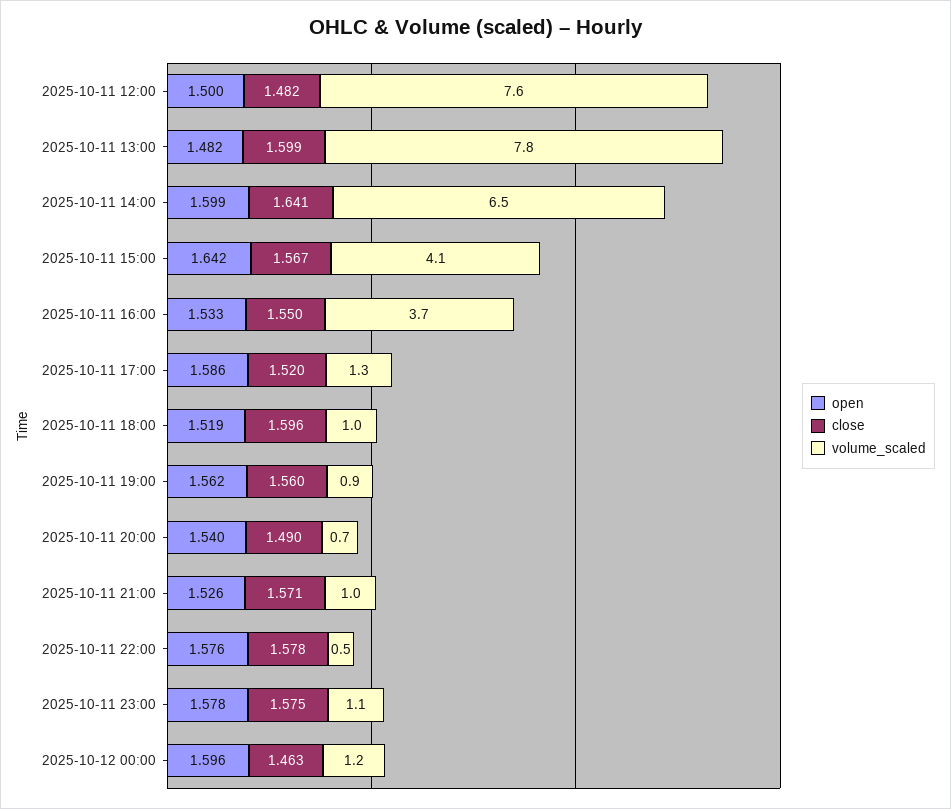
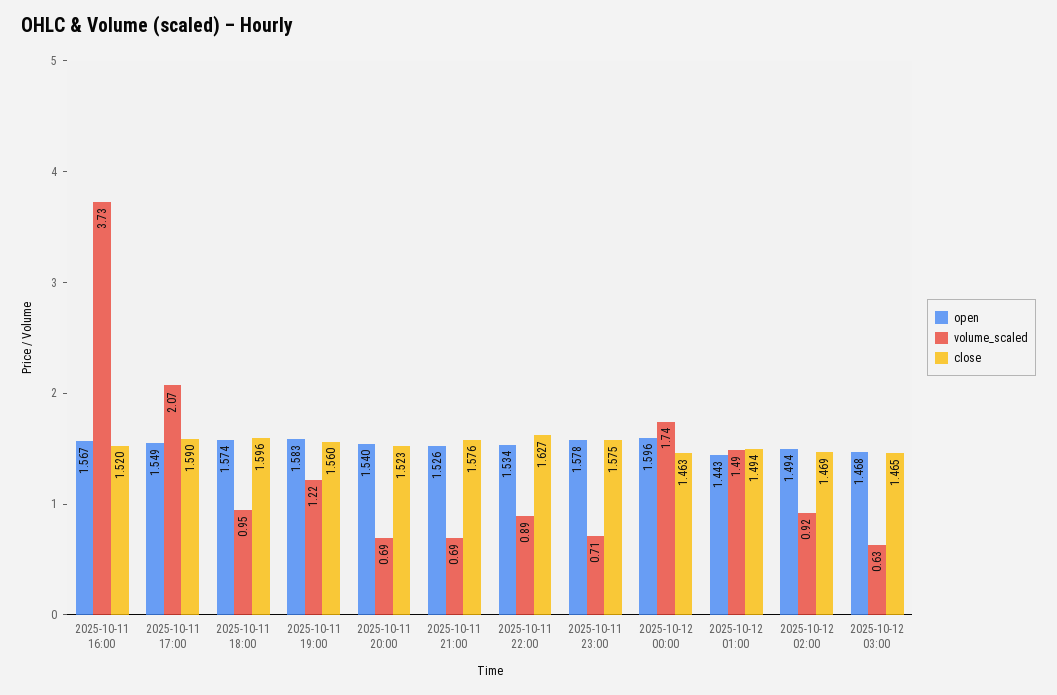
open, 2025-10-11 12:00: 1.5 -> none
close, 2025-10-11 12:00: 1.482 -> none
volume_scaled, 2025-10-11 12:00: 7.6 -> none
open, 2025-10-11 13:00: 1.482 -> none
close, 2025-10-11 13:00: 1.599 -> none
volume_scaled, 2025-10-11 13:00: 7.8 -> none
open, 2025-10-11 14:00: 1.599 -> none
close, 2025-10-11 14:00: 1.641 -> none
volume_scaled, 2025-10-11 14:00: 6.5 -> none
open, 2025-10-11 15:00: 1.642 -> none
close, 2025-10-11 15:00: 1.567 -> none
volume_scaled, 2025-10-11 15:00: 4.1 -> none
open, 2025-10-11 16:00: 1.533 -> 1.567
close, 2025-10-11 16:00: 1.55 -> 1.52
open, 2025-10-11 17:00: 1.586 -> 1.549
close, 2025-10-11 17:00: 1.52 -> 1.59
volume_scaled, 2025-10-11 17:00: 1.3 -> 2.07
open, 2025-10-11 18:00: 1.519 -> 1.574
open, 2025-10-11 19:00: 1.562 -> 1.583
volume_scaled, 2025-10-11 19:00: 0.9 -> 1.22
close, 2025-10-11 20:00: 1.49 -> 1.523
close, 2025-10-11 21:00: 1.571 -> 1.576
volume_scaled, 2025-10-11 21:00: 1 -> 0.69
open, 2025-10-11 22:00: 1.576 -> 1.534
close, 2025-10-11 22:00: 1.578 -> 1.627
volume_scaled, 2025-10-11 22:00: 0.5 -> 0.89
volume_scaled, 2025-10-11 23:00: 1.1 -> 0.71
volume_scaled, 2025-10-12 00:00: 1.2 -> 1.74
open, 2025-10-12 01:00: none -> 1.443
volume_scaled, 2025-10-12 01:00: none -> 1.49
close, 2025-10-12 01:00: none -> 1.494
open, 2025-10-12 02:00: none -> 1.494
volume_scaled, 2025-10-12 02:00: none -> 0.92
close, 2025-10-12 02:00: none -> 1.469
open, 2025-10-12 03:00: none -> 1.468
volume_scaled, 2025-10-12 03:00: none -> 0.63
close, 2025-10-12 03:00: none -> 1.465

